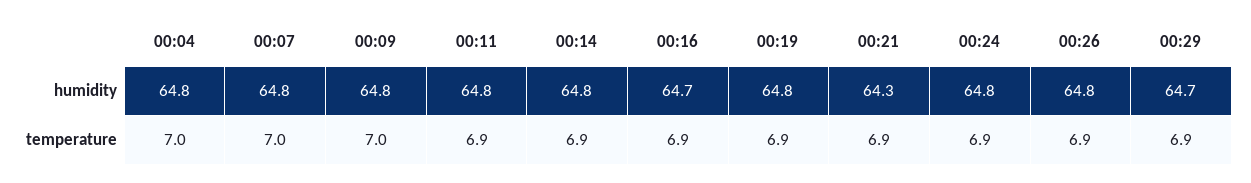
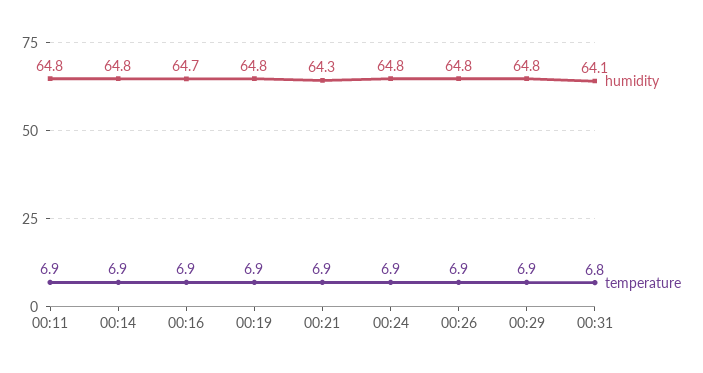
humidity, 00:04: 64.8 -> none
humidity, 00:07: 64.8 -> none
humidity, 00:09: 64.8 -> none
humidity, 00:29: 64.7 -> 64.8
temperature, 00:04: 7 -> none
temperature, 00:07: 7 -> none
temperature, 00:09: 7 -> none
humidity, 00:31: none -> 64.1
temperature, 00:31: none -> 6.8

